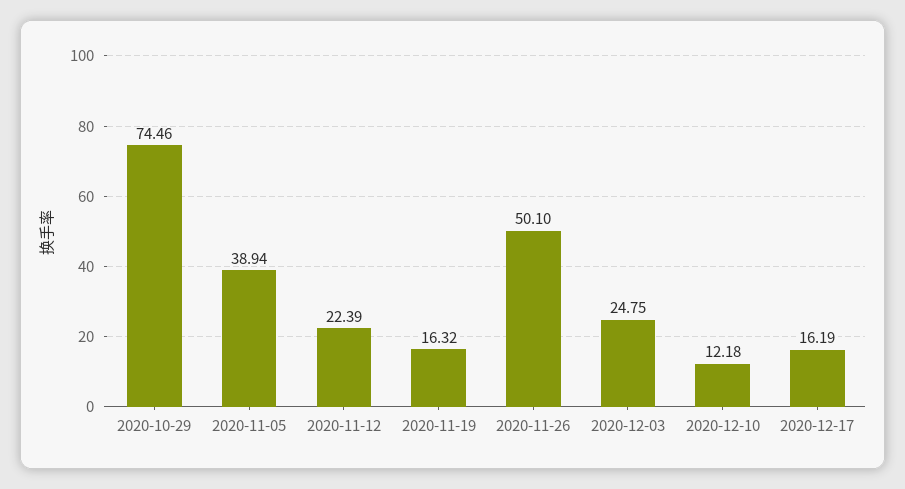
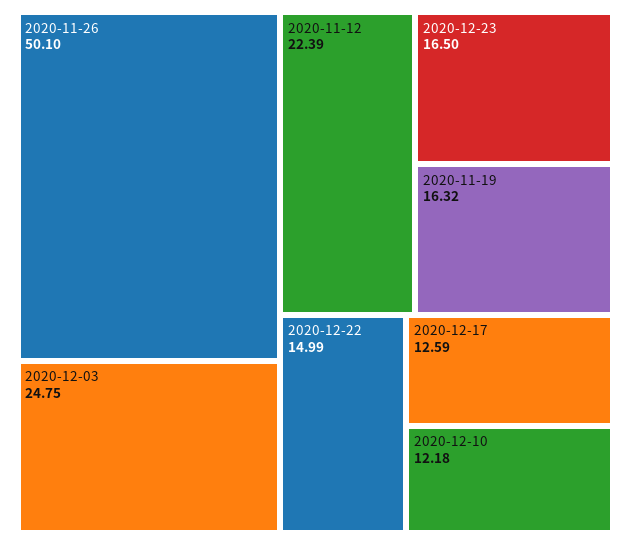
2020-10-29: 74.46 -> none
2020-11-05: 38.94 -> none
2020-12-17: 16.19 -> 12.59
2020-12-23: none -> 16.5
2020-12-22: none -> 14.99

